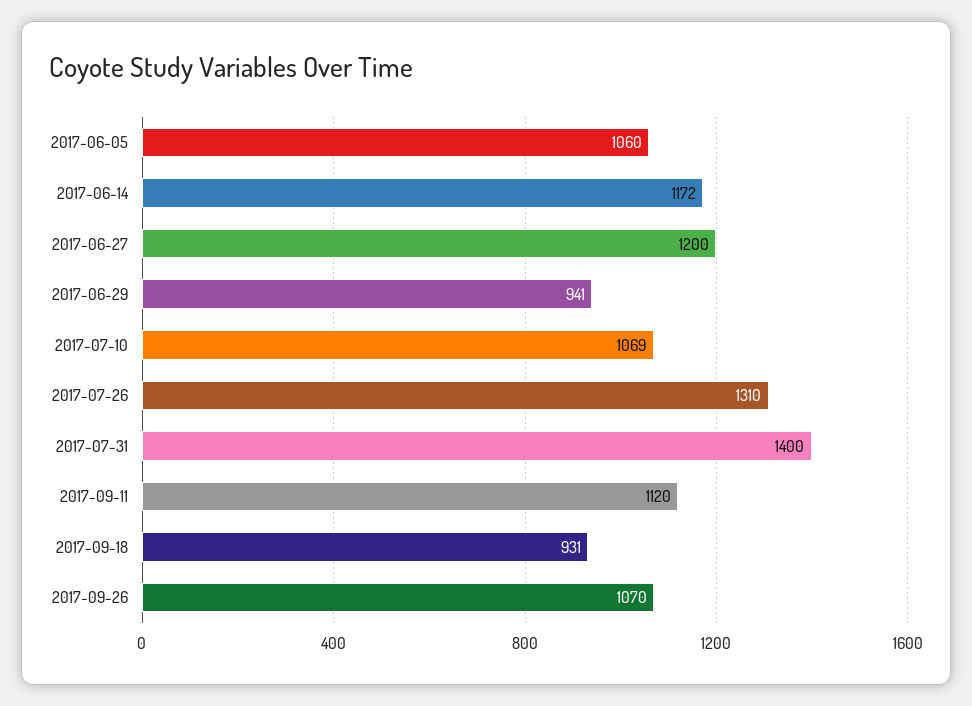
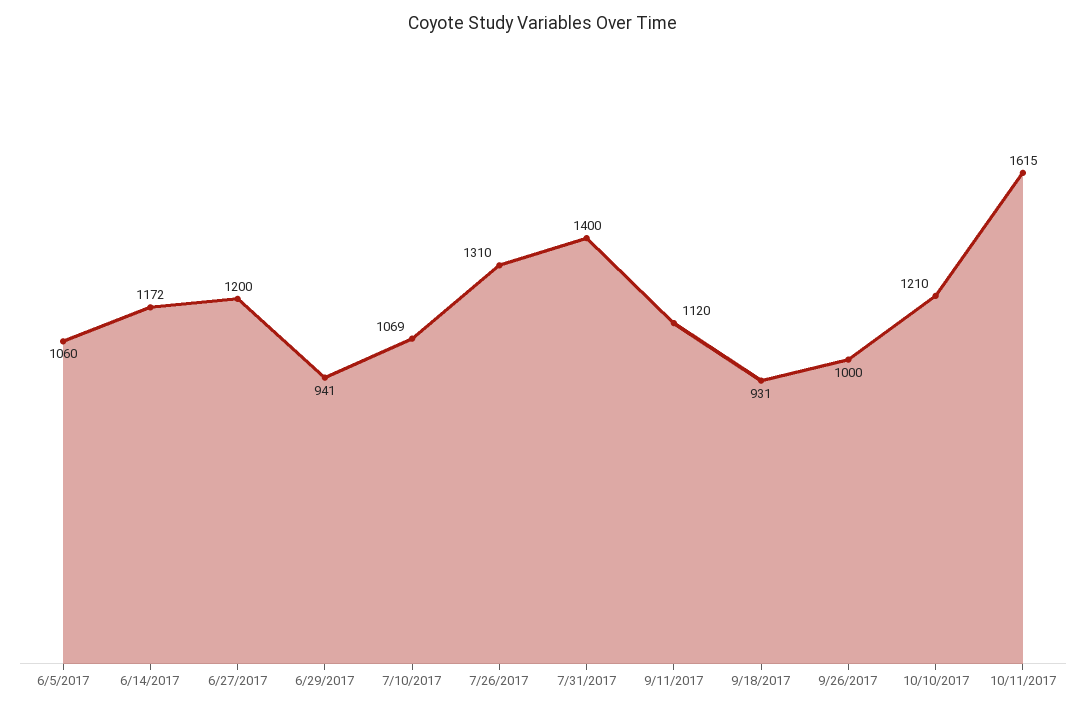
2017-09-26: 1070 -> 1000
10/10/2017: none -> 1210
10/11/2017: none -> 1615

